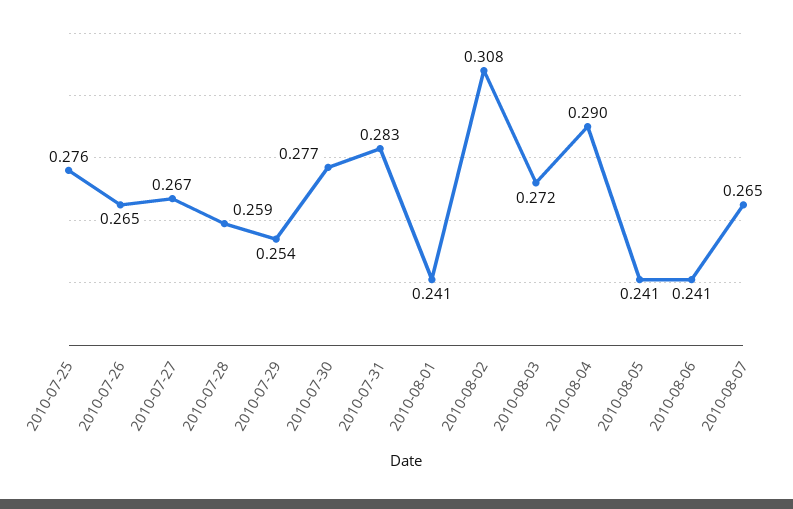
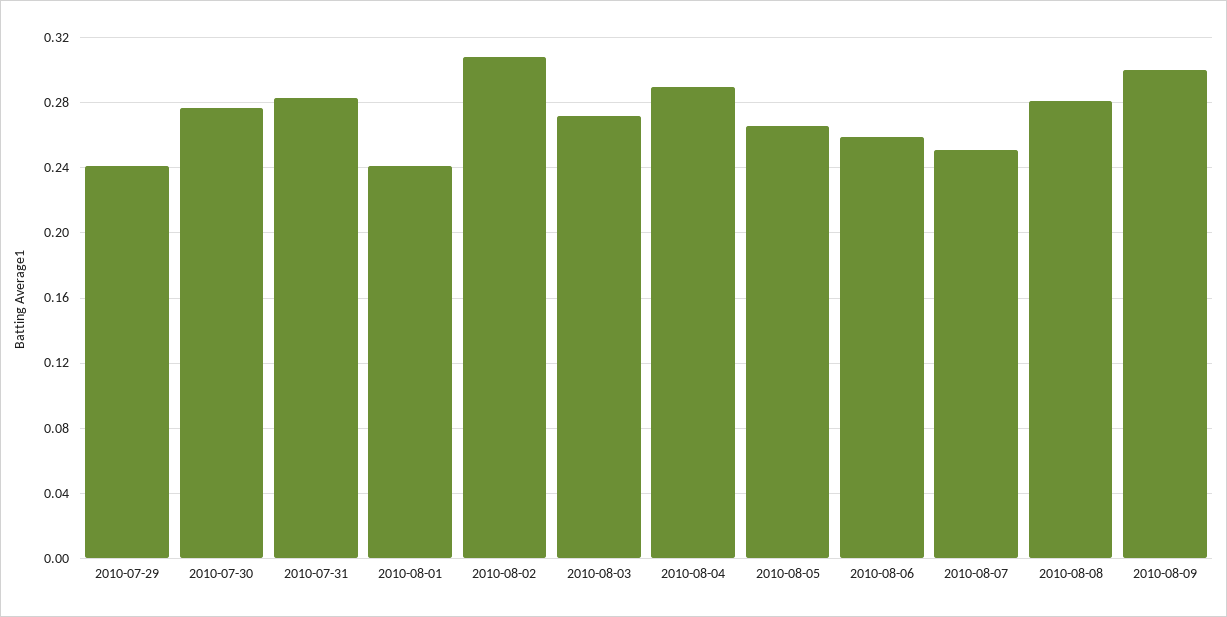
2010-07-25: 0.276 -> none
2010-07-26: 0.265 -> none
2010-07-27: 0.267 -> none
2010-07-28: 0.259 -> none
2010-07-29: 0.254 -> 0.24
2010-08-05: 0.241 -> 0.265
2010-08-06: 0.241 -> 0.26
2010-08-07: 0.265 -> 0.25
2010-08-08: none -> 0.28
2010-08-09: none -> 0.3

